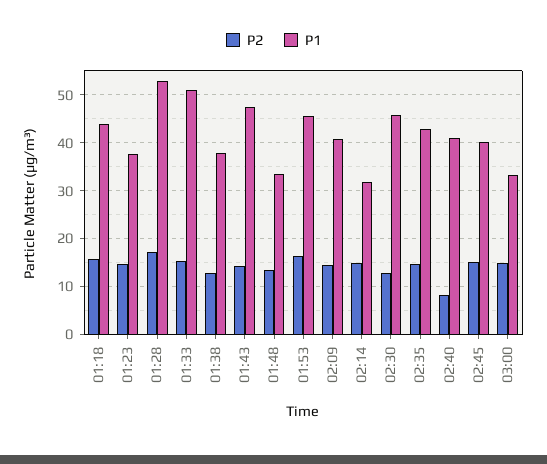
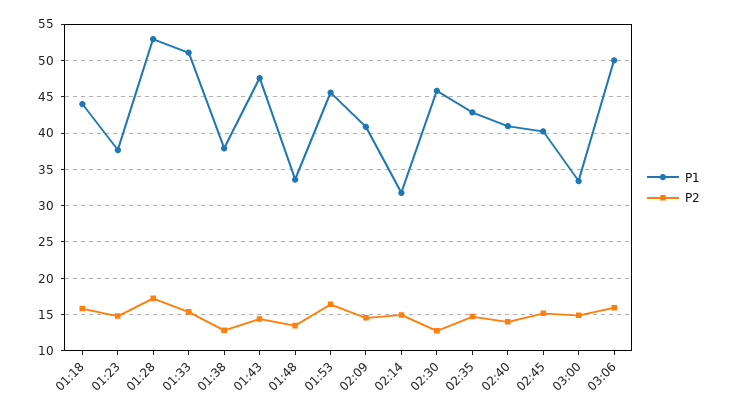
P2, 02:40: 8 -> 14
P1, 03:06: none -> 50
P2, 03:06: none -> 16

